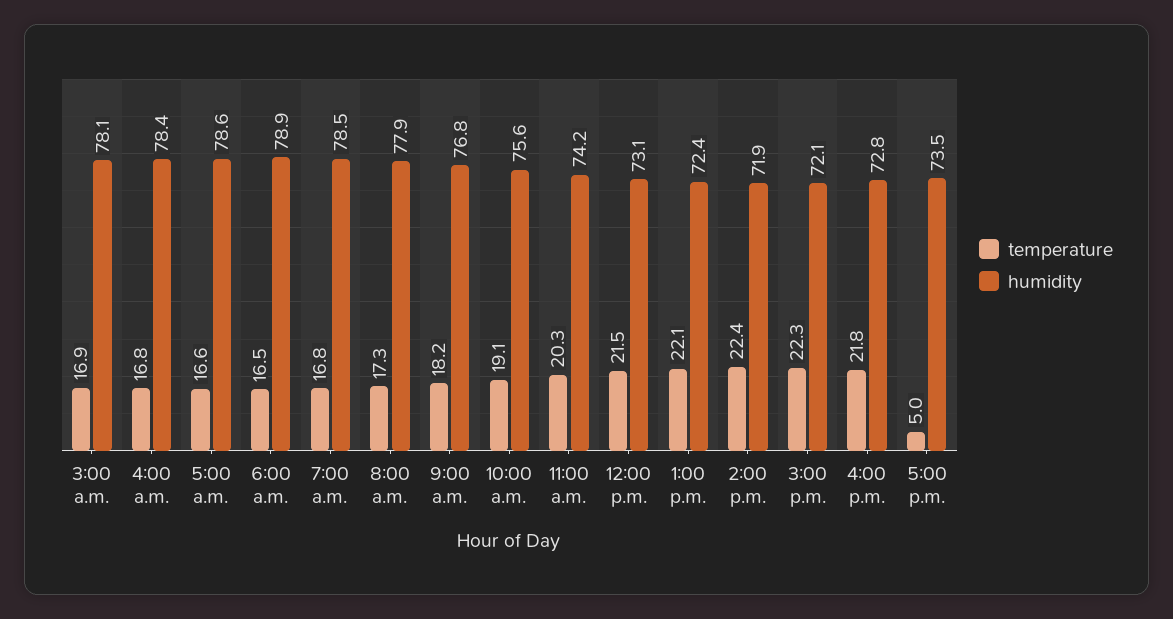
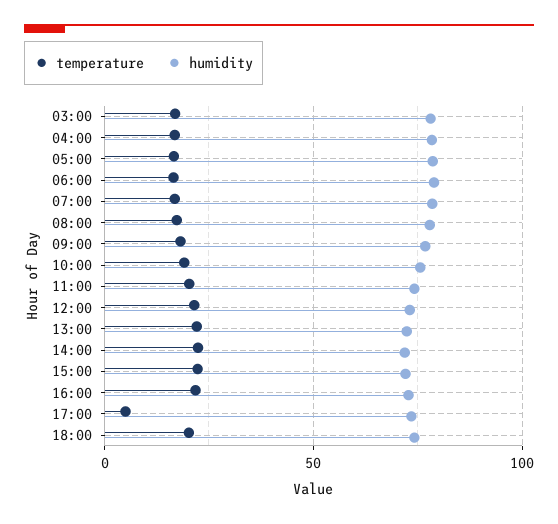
temperature, 18:00: none -> 20
humidity, 18:00: none -> 75

